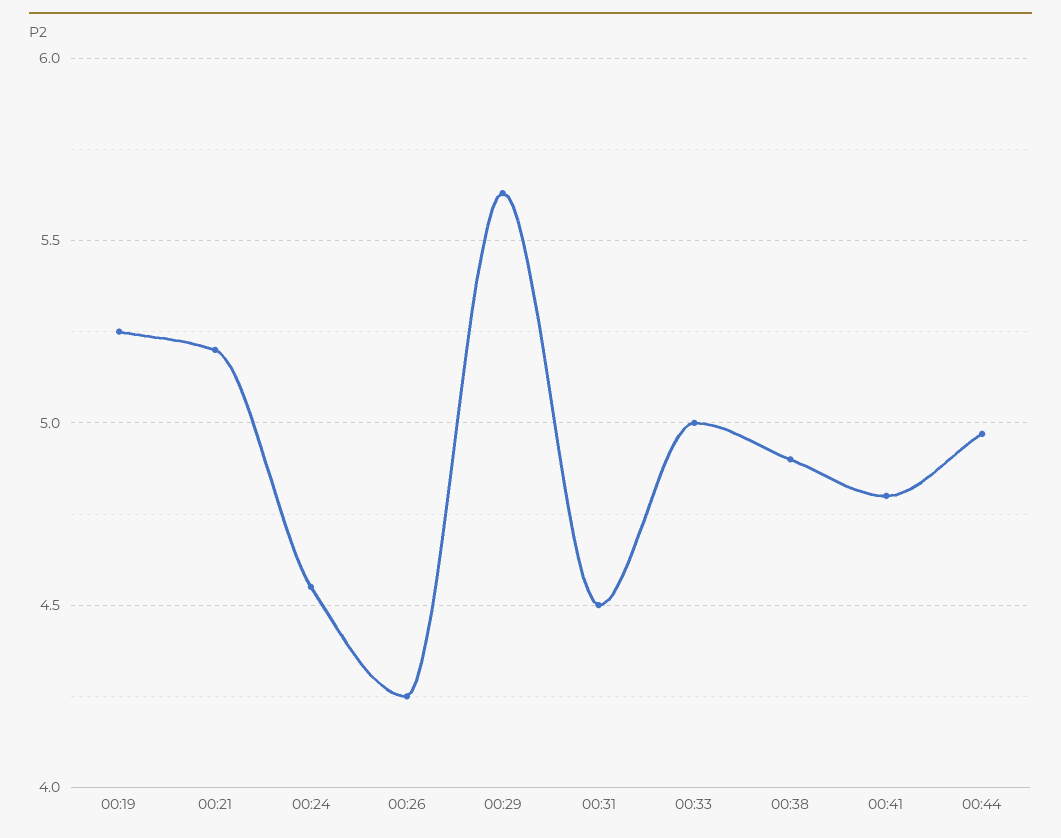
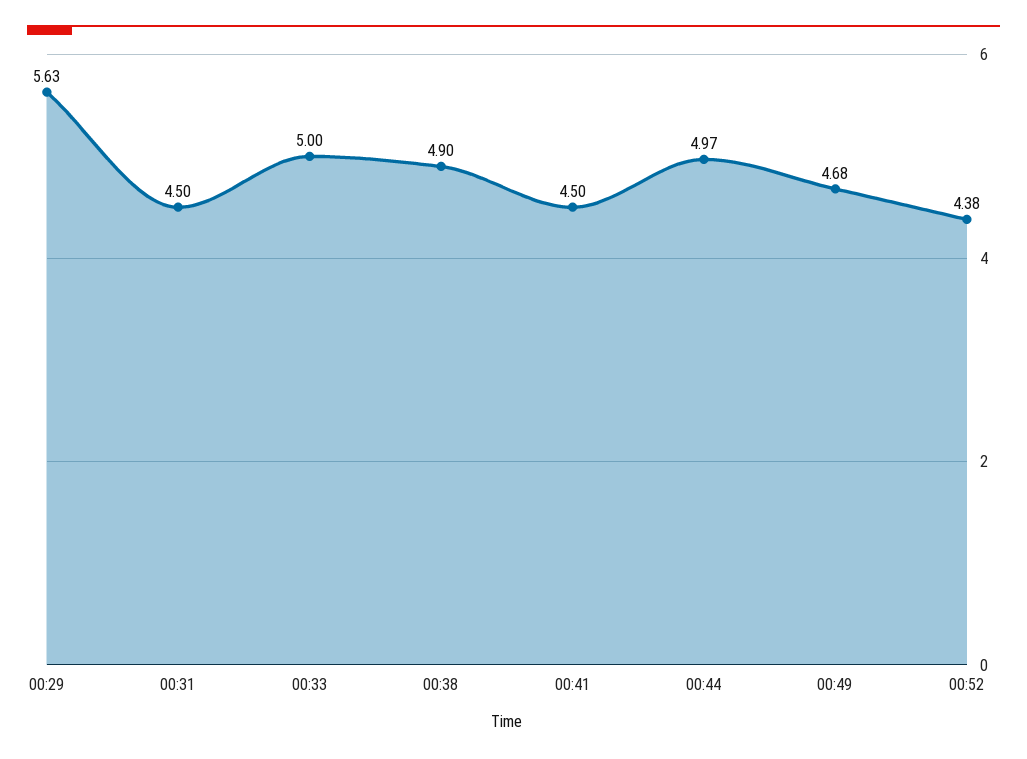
00:19: 5.25 -> none
00:21: 5.2 -> none
00:24: 4.55 -> none
00:26: 4.25 -> none
00:41: 4.8 -> 4.5
00:49: none -> 4.68
00:52: none -> 4.38

